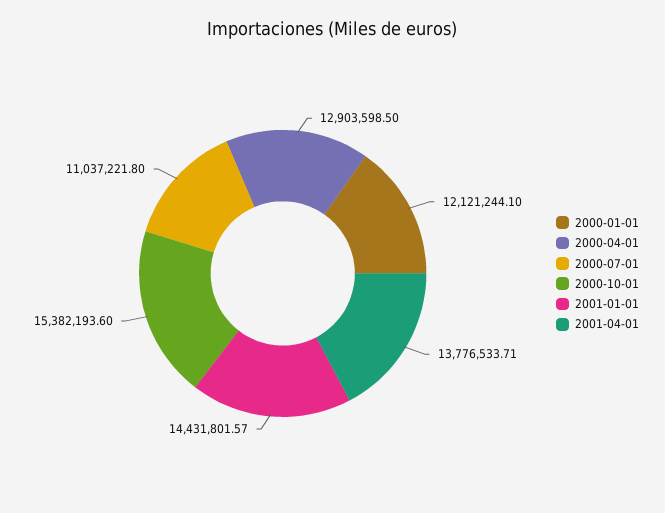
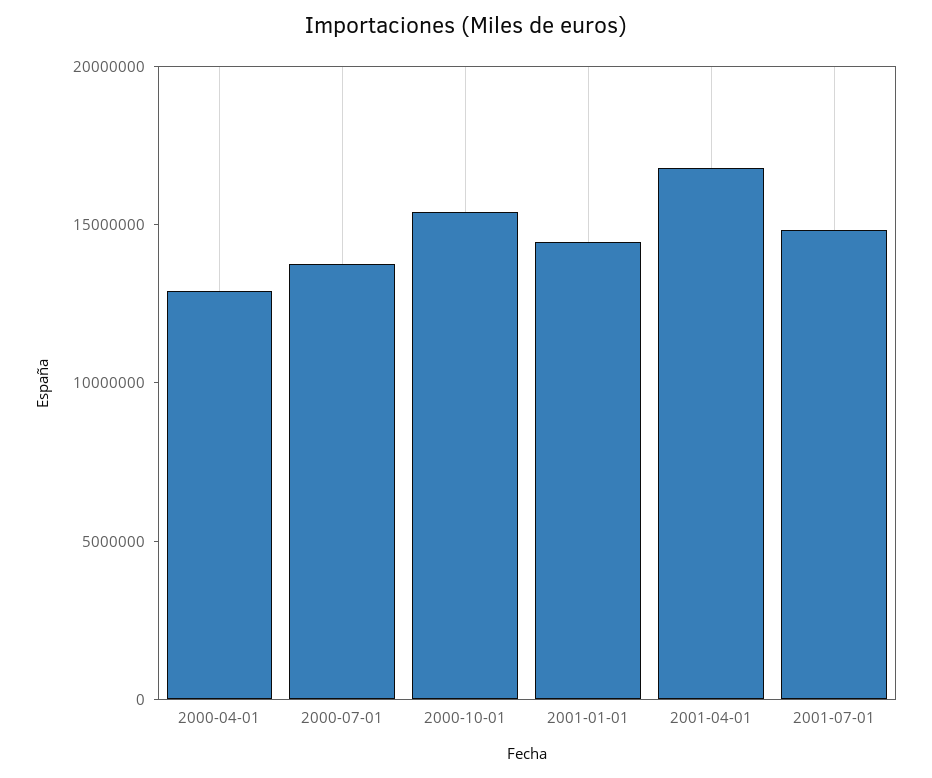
2000-01-01: 12121244.1 -> none
2000-07-01: 11037221.8 -> 14000000
2001-04-01: 13776533.71 -> 17000000
2001-07-01: none -> 15000000

